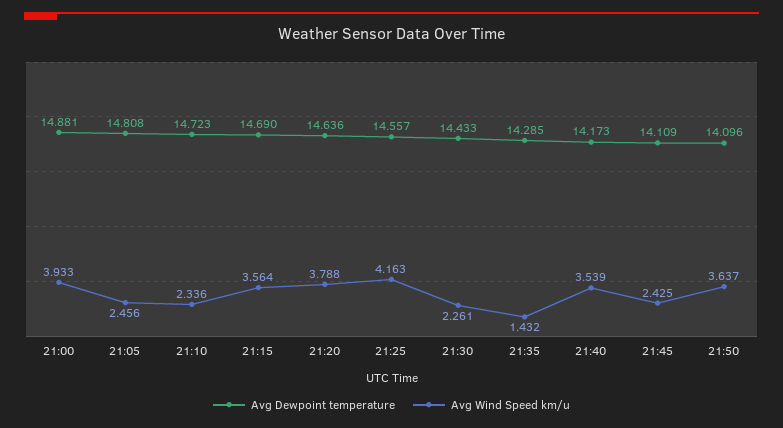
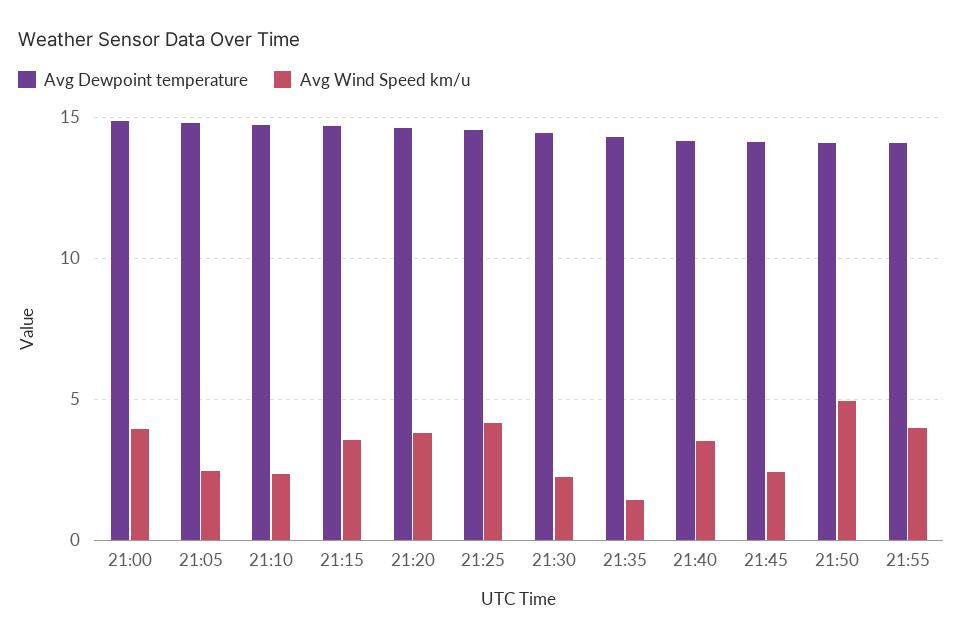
Avg Wind Speed km/u, 21:50: 3.637 -> 5
Avg Dewpoint temperature, 21:55: none -> 14
Avg Wind Speed km/u, 21:55: none -> 4

